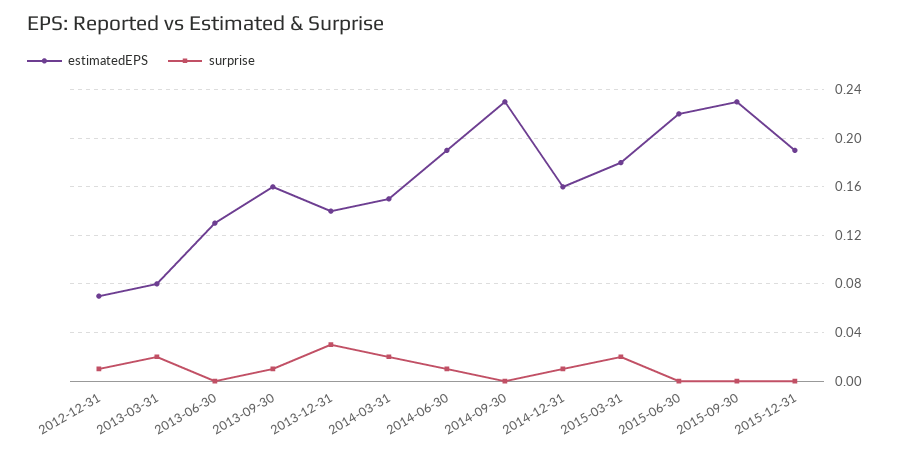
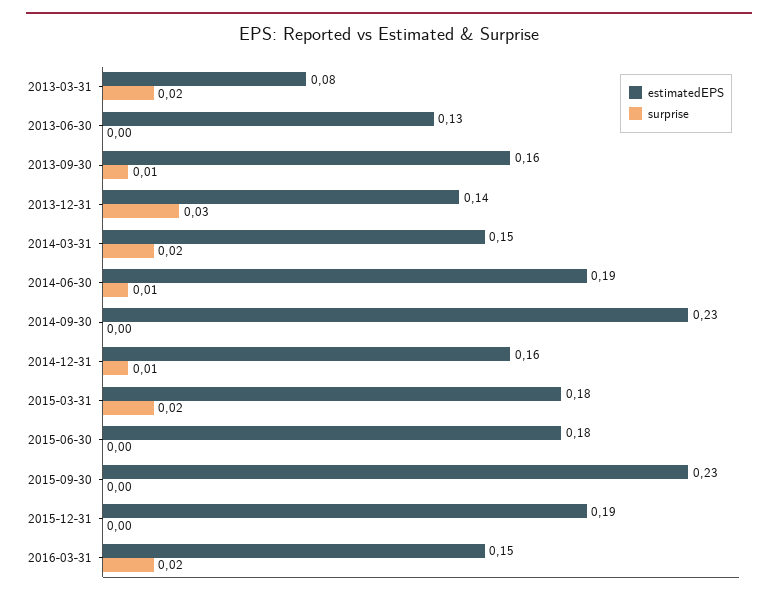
estimatedEPS, 2012-12-31: 0.07 -> none
surprise, 2012-12-31: 0.01 -> none
estimatedEPS, 2015-06-30: 0.22 -> 0.18
estimatedEPS, 2016-03-31: none -> 0.15
surprise, 2016-03-31: none -> 0.02

